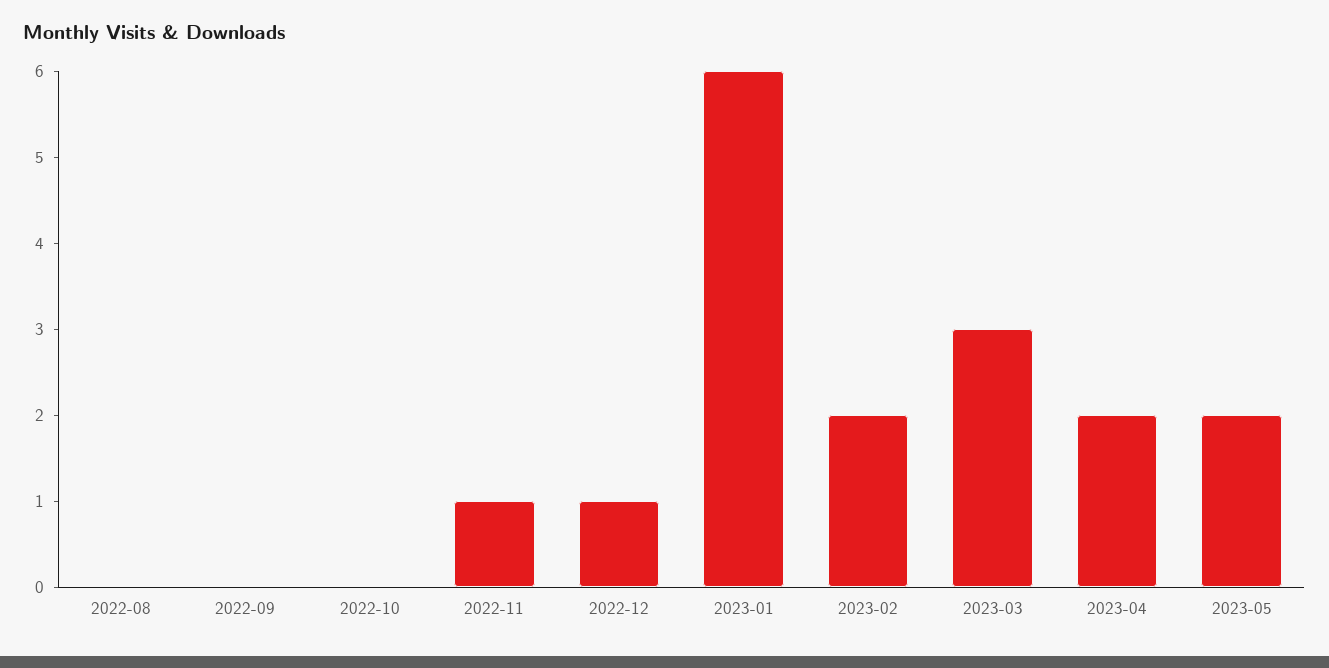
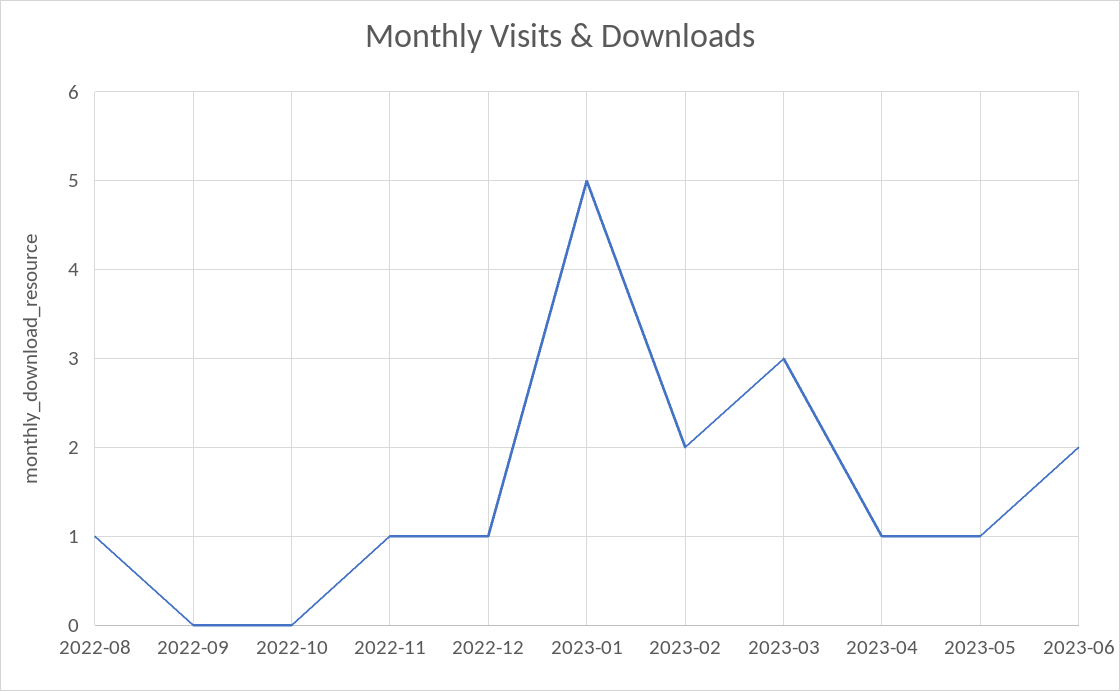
2022-08: 0 -> 1
2023-01: 6 -> 5
2023-04: 2 -> 1
2023-05: 2 -> 1
2023-06: none -> 2

